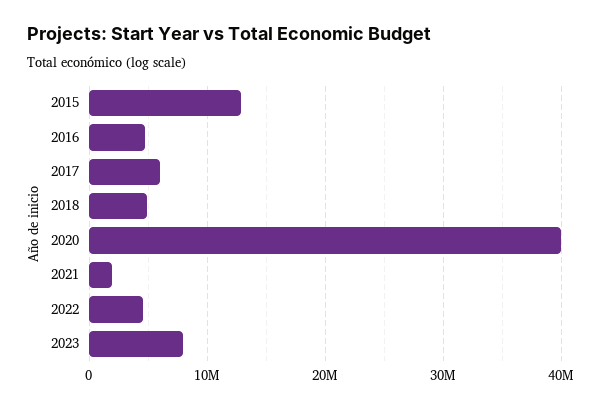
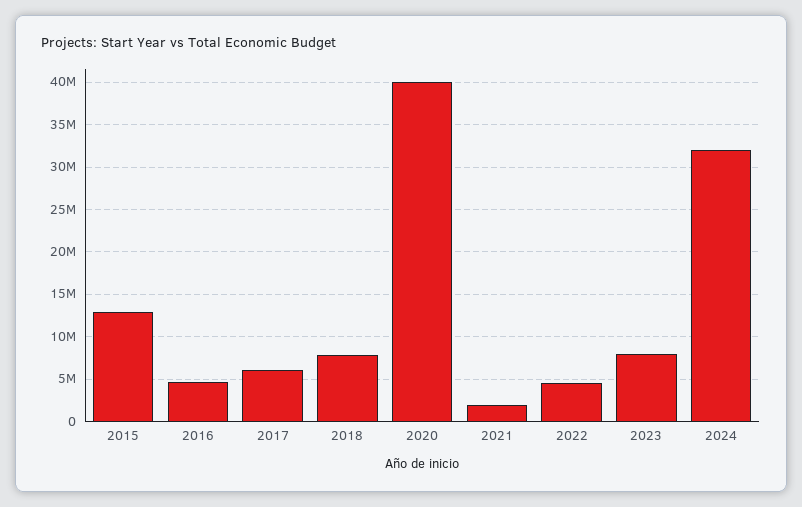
2018: 5000000 -> 8000000
2024: none -> 32000000

